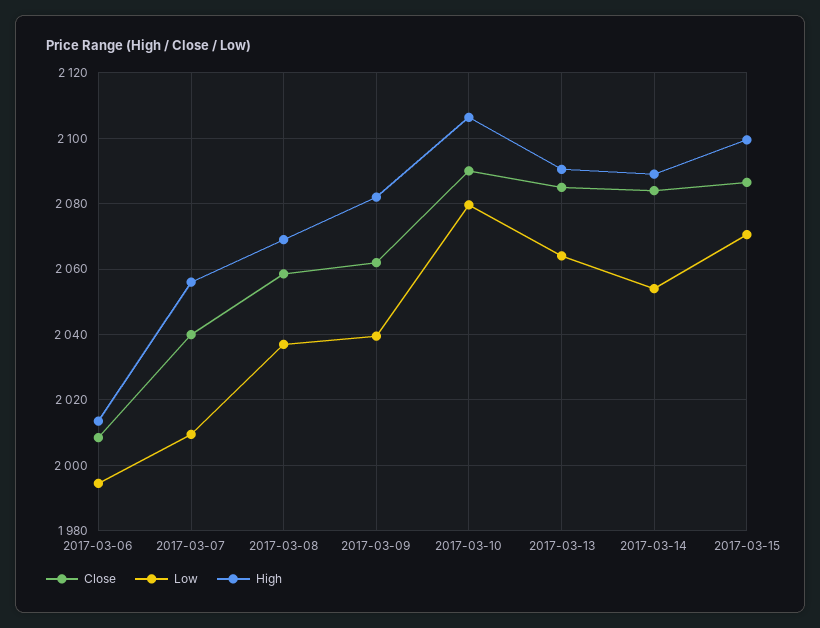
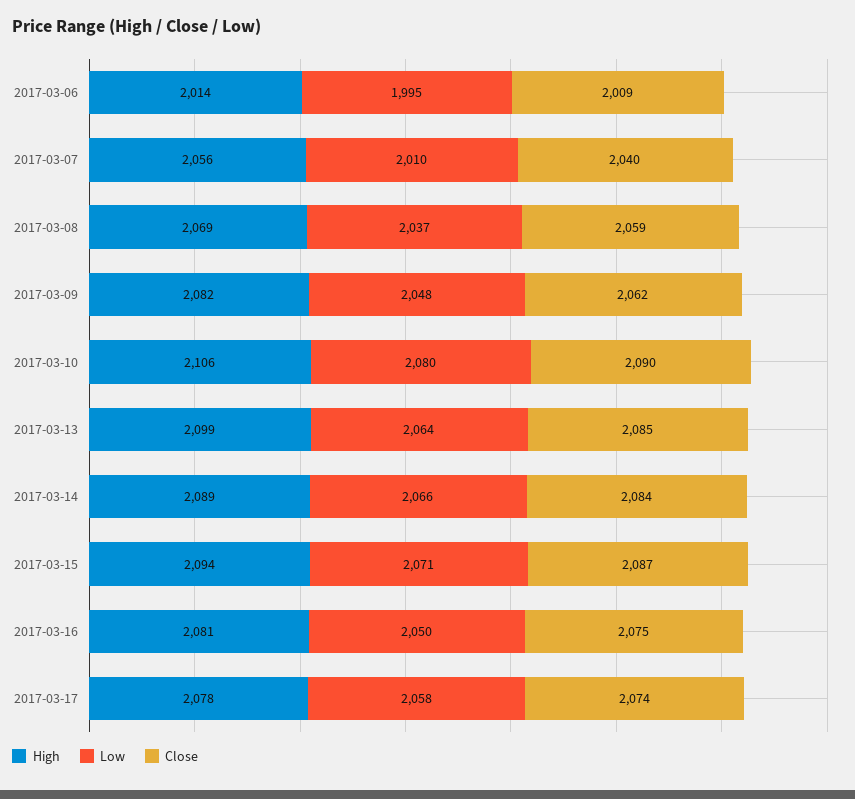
Low, 2017-03-09: 2040 -> 2048
High, 2017-03-13: 2090 -> 2099
Low, 2017-03-14: 2054 -> 2066
High, 2017-03-15: 2100 -> 2094
High, 2017-03-16: none -> 2081
Low, 2017-03-16: none -> 2050
Close, 2017-03-16: none -> 2075
High, 2017-03-17: none -> 2078
Low, 2017-03-17: none -> 2058
Close, 2017-03-17: none -> 2074

